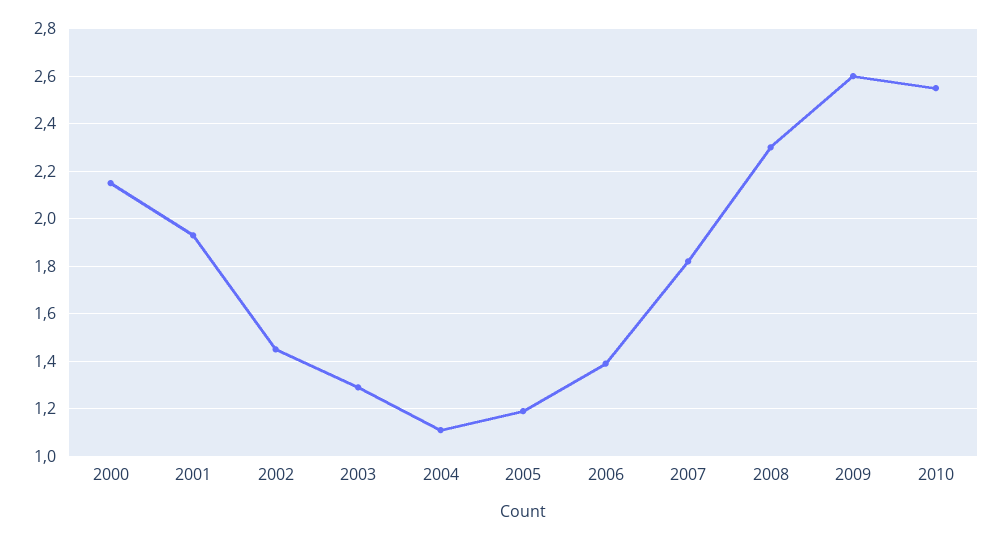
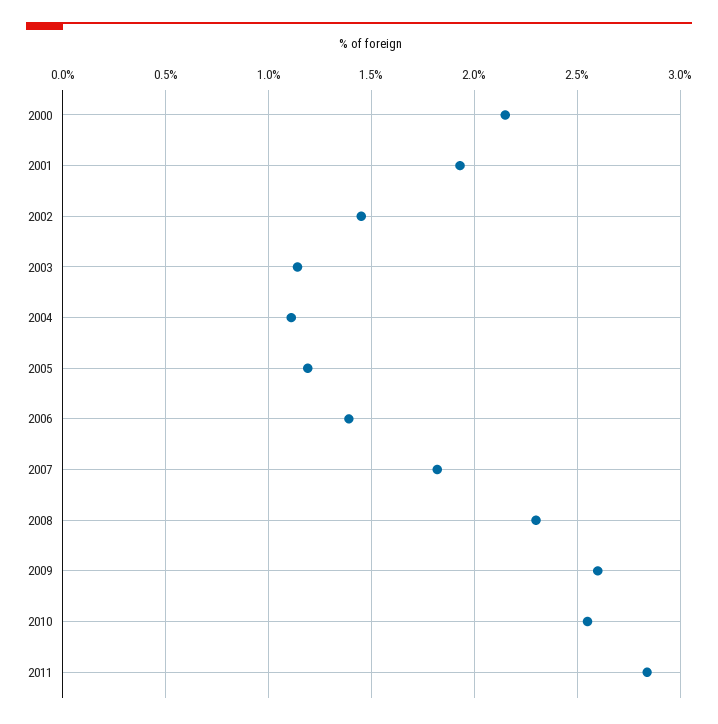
2003: 1.3 -> 1.15
2011: none -> 2.85

